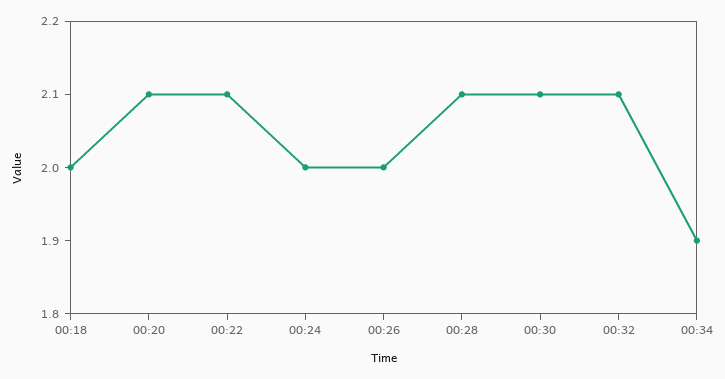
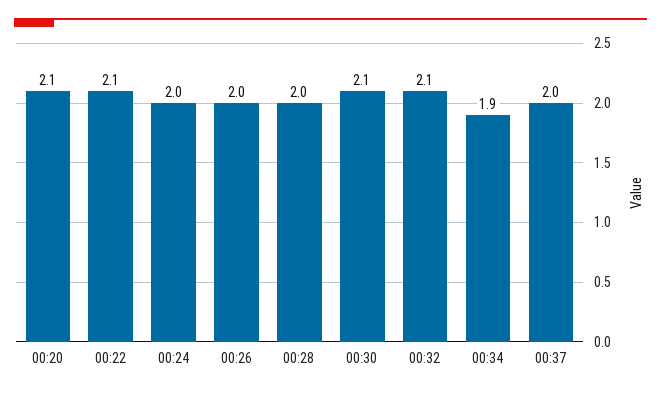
00:18: 2 -> none
00:28: 2.1 -> 2
00:37: none -> 2

